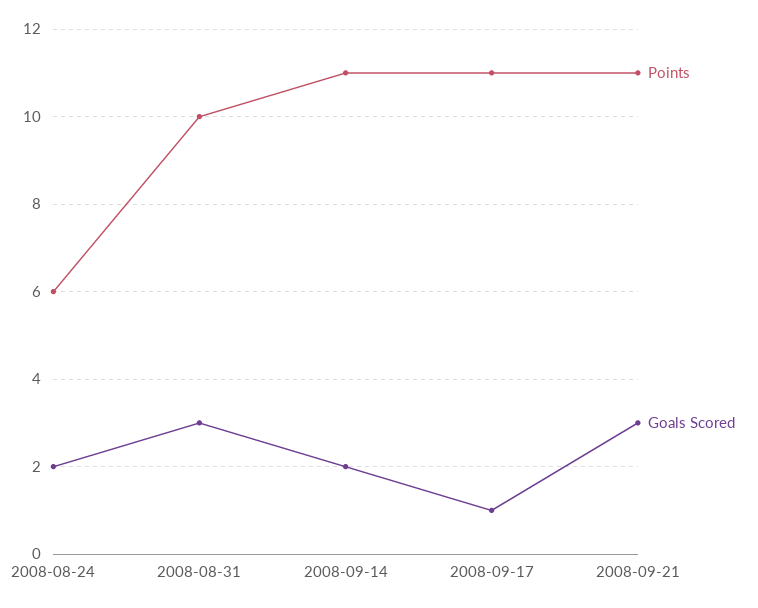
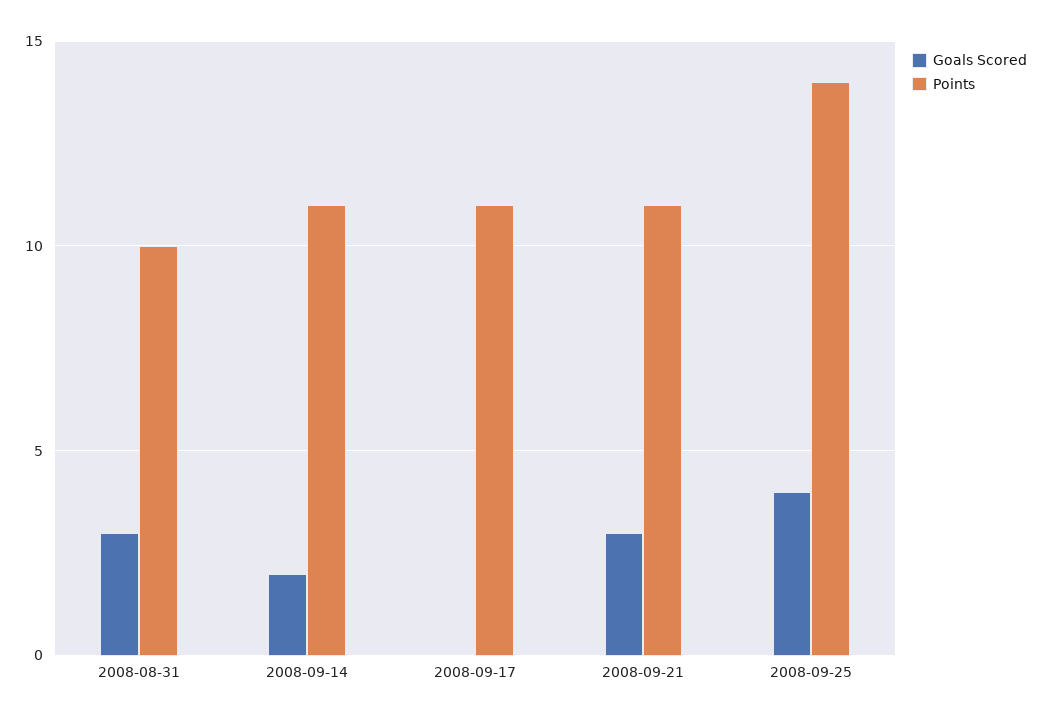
Points, 2008-08-24: 6 -> none
Goals Scored, 2008-08-24: 2 -> none
Goals Scored, 2008-09-17: 1 -> 0
Goals Scored, 2008-09-25: none -> 4
Points, 2008-09-25: none -> 14

